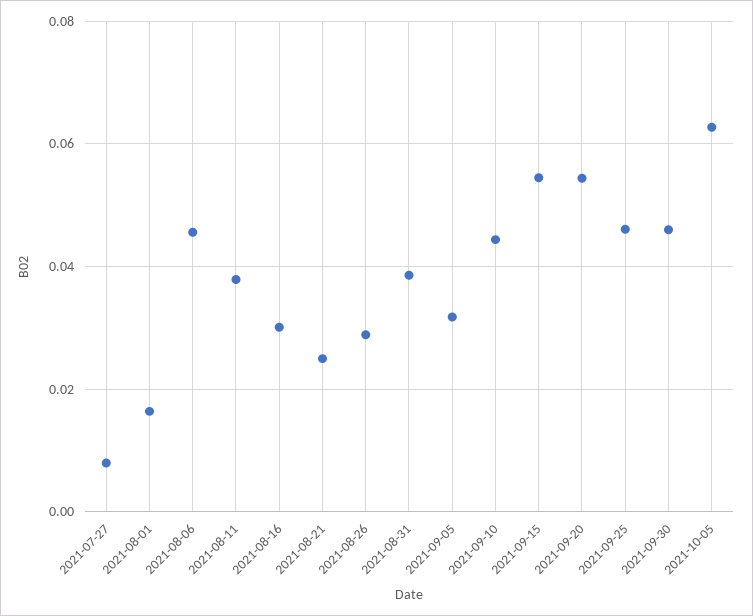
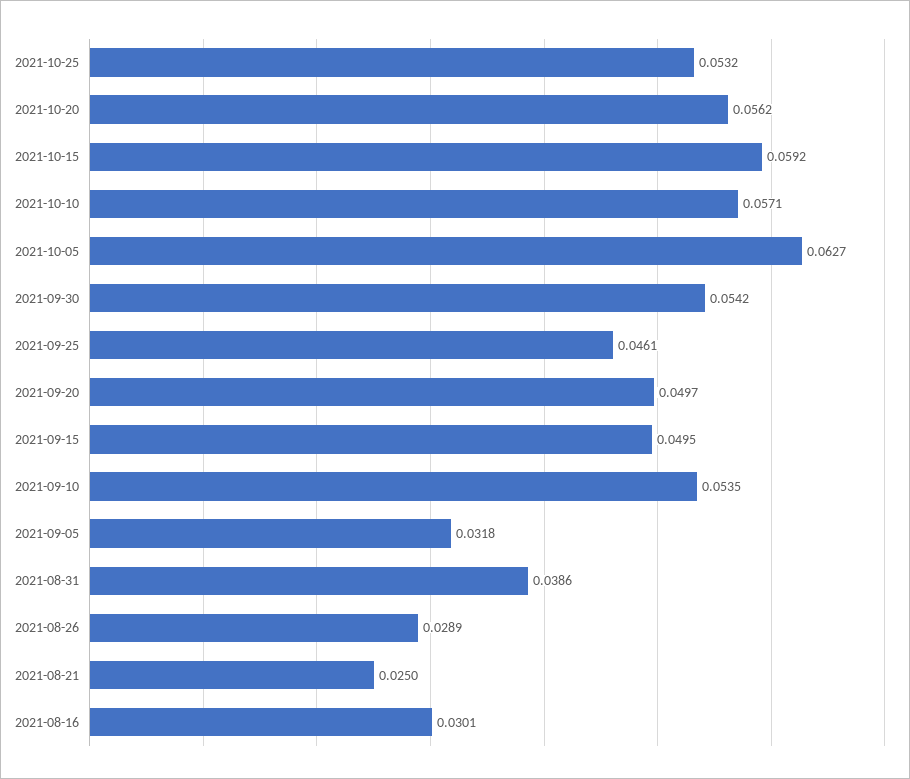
2021-07-27: 0.008 -> none
2021-08-01: 0.016 -> none
2021-08-06: 0.046 -> none
2021-08-11: 0.038 -> none
2021-09-10: 0.044 -> 0.0535
2021-09-15: 0.054 -> 0.0495
2021-09-20: 0.054 -> 0.0497
2021-09-30: 0.046 -> 0.0542
2021-10-25: none -> 0.0532
2021-10-20: none -> 0.0562
2021-10-15: none -> 0.0592
2021-10-10: none -> 0.0571

